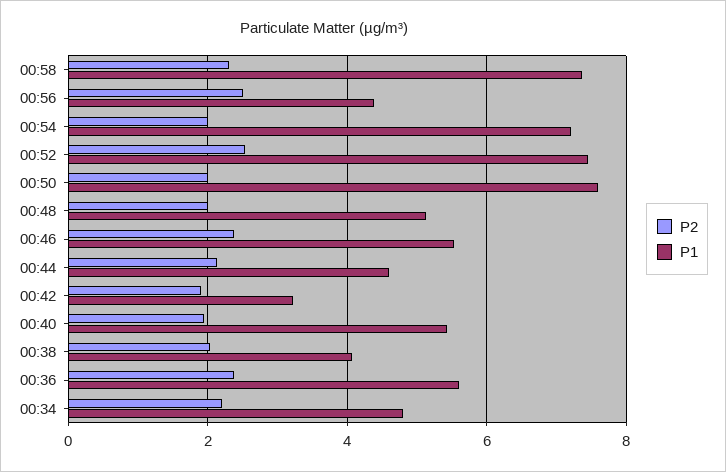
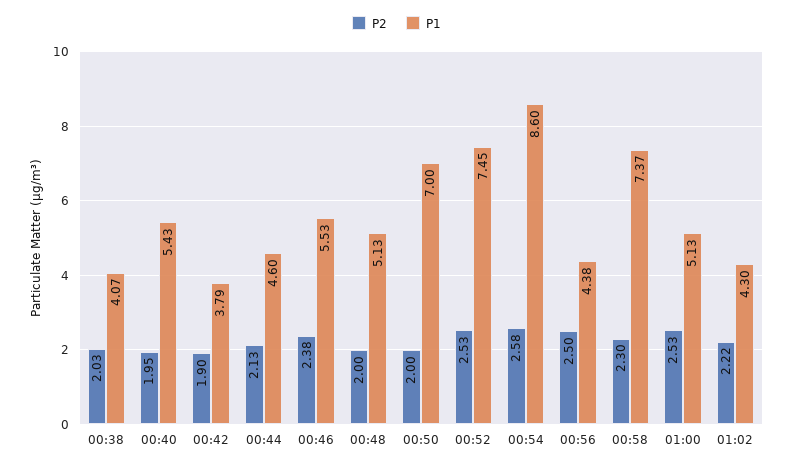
P2, 00:54: 2 -> 2.58
P1, 00:54: 7.2 -> 8.6
P1, 00:50: 7.6 -> 7
P1, 00:42: 3.2 -> 3.79
P2, 00:36: 2.4 -> none
P1, 00:36: 5.6 -> none
P2, 00:34: 2.2 -> none
P1, 00:34: 4.8 -> none
P2, 01:00: none -> 2.53
P1, 01:00: none -> 5.13
P2, 01:02: none -> 2.22
P1, 01:02: none -> 4.3

